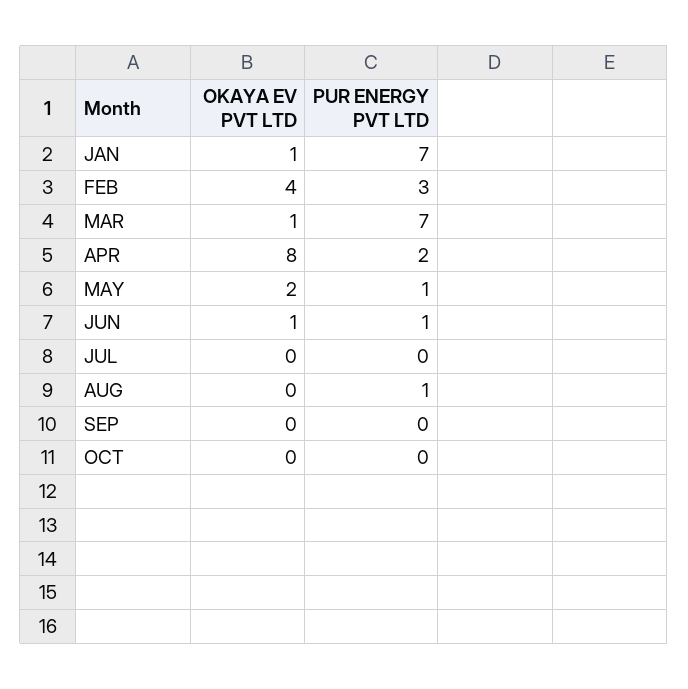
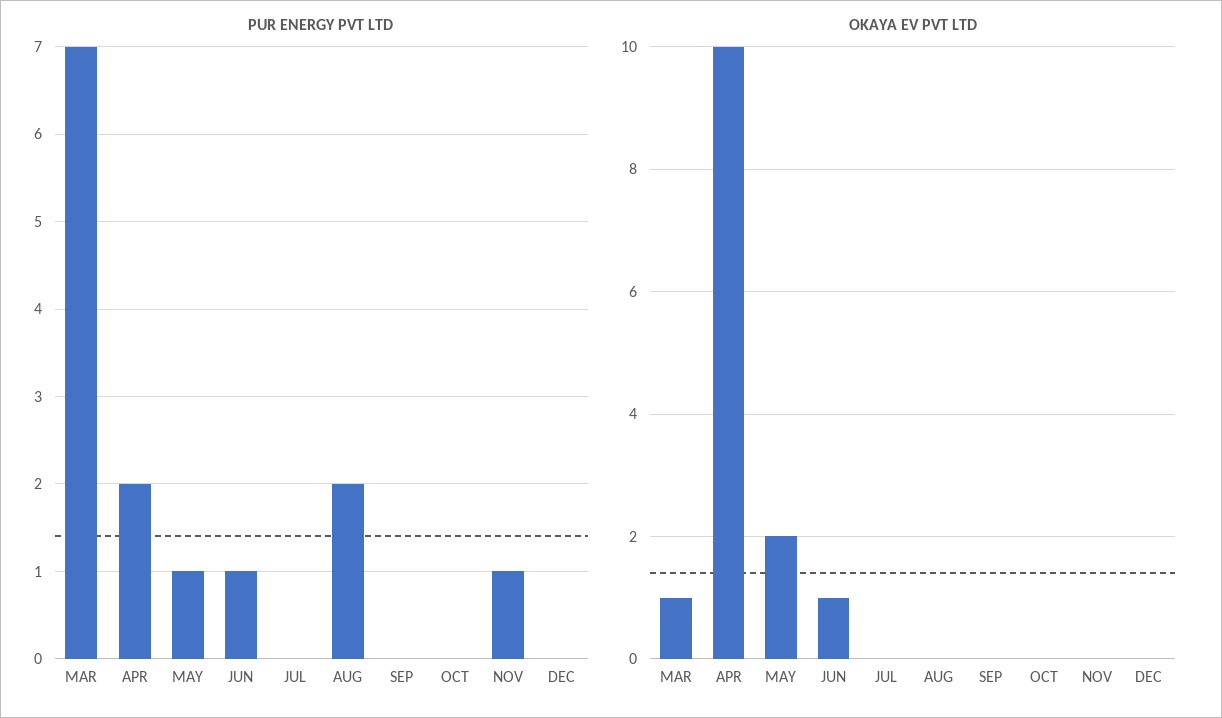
OKAYA EV PVT LTD, JAN: 1 -> none
PUR ENERGY PVT LTD, JAN: 7 -> none
OKAYA EV PVT LTD, FEB: 4 -> none
PUR ENERGY PVT LTD, FEB: 3 -> none
OKAYA EV PVT LTD, APR: 8 -> 10
PUR ENERGY PVT LTD, AUG: 1 -> 2
PUR ENERGY PVT LTD, NOV: none -> 1
PUR ENERGY PVT LTD, DEC: none -> 0
OKAYA EV PVT LTD, NOV: none -> 0
OKAYA EV PVT LTD, DEC: none -> 0

